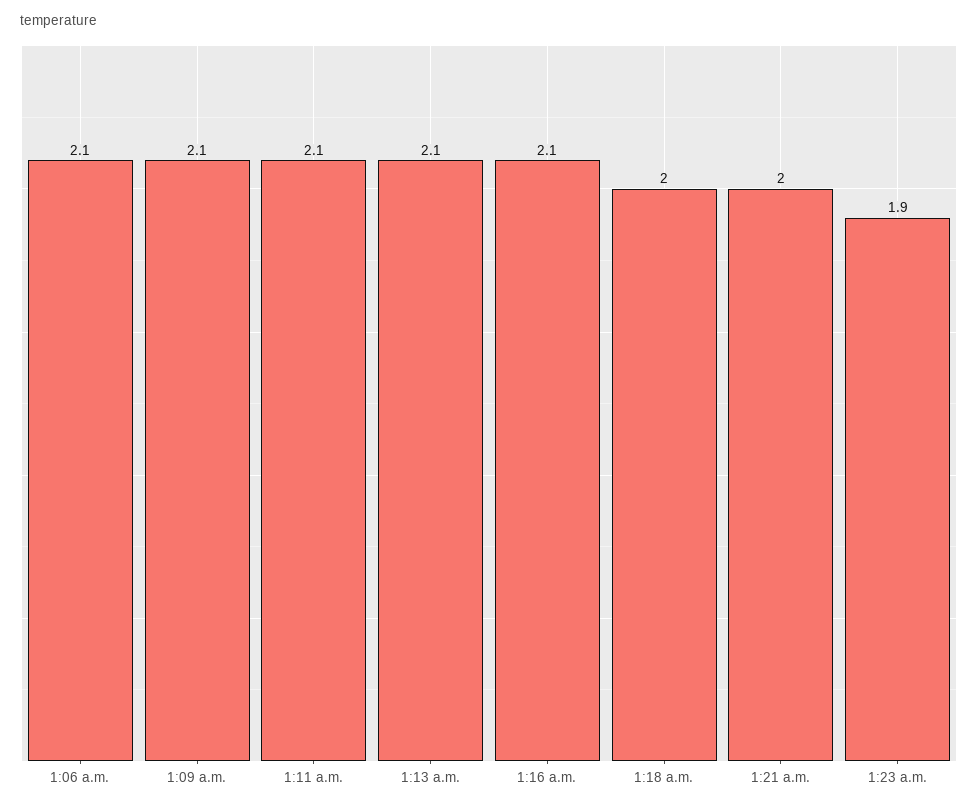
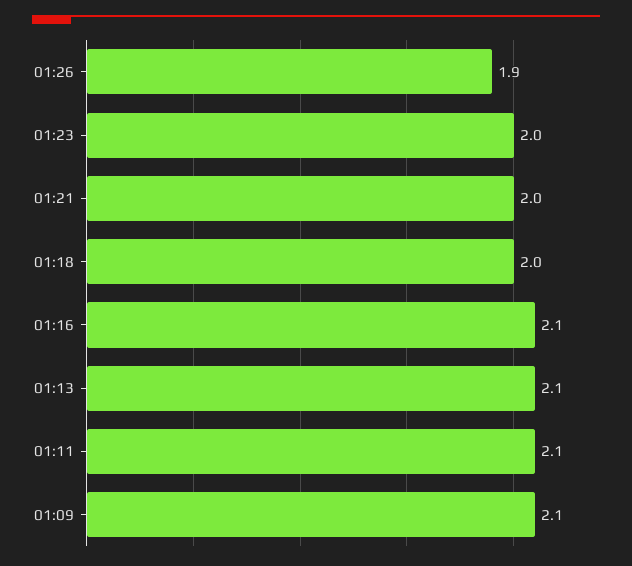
1:06 a.m.: 2.1 -> none
1:23 a.m.: 1.9 -> 2
01:26: none -> 1.9

